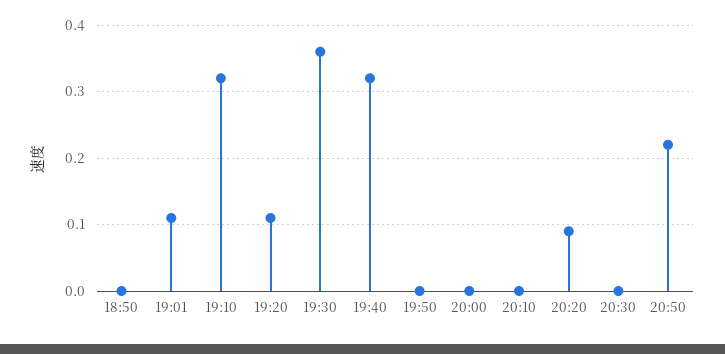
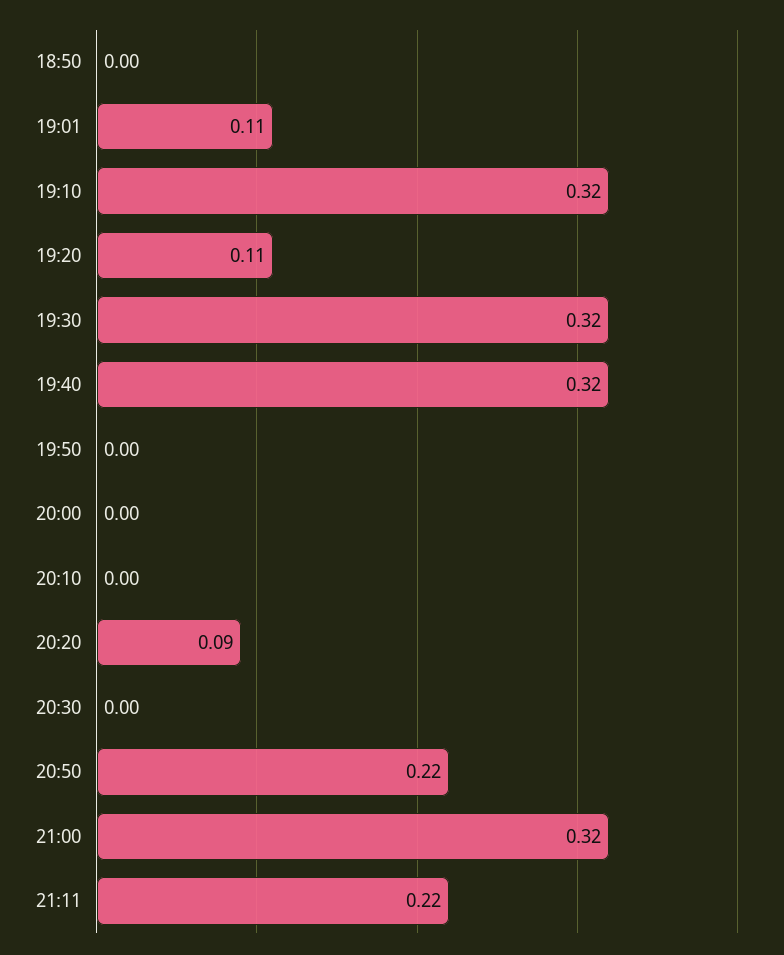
19:30: 0.36 -> 0.32
21:00: none -> 0.32
21:11: none -> 0.22

